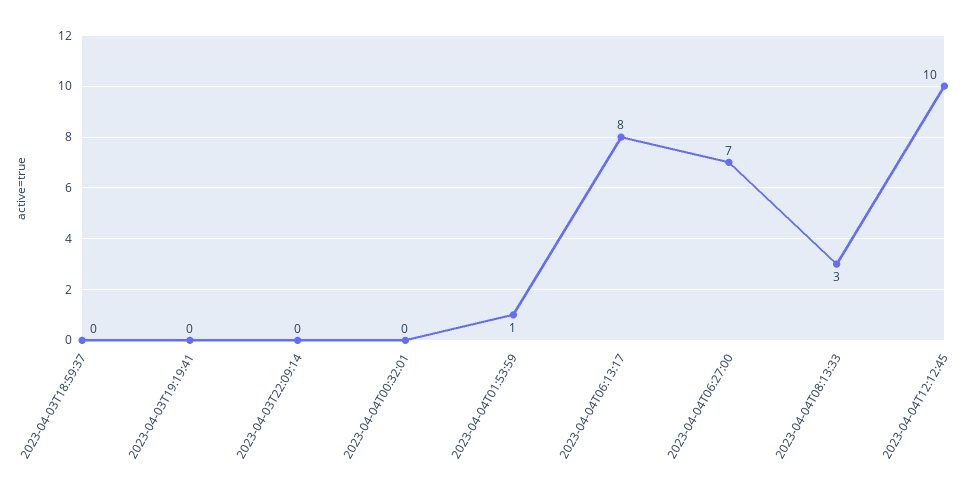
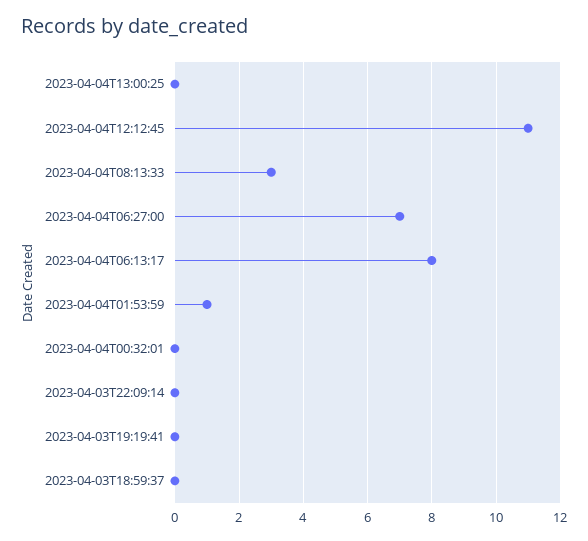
2023-04-04T12:12:45: 10 -> 11
2023-04-04T13:00:25: none -> 0

